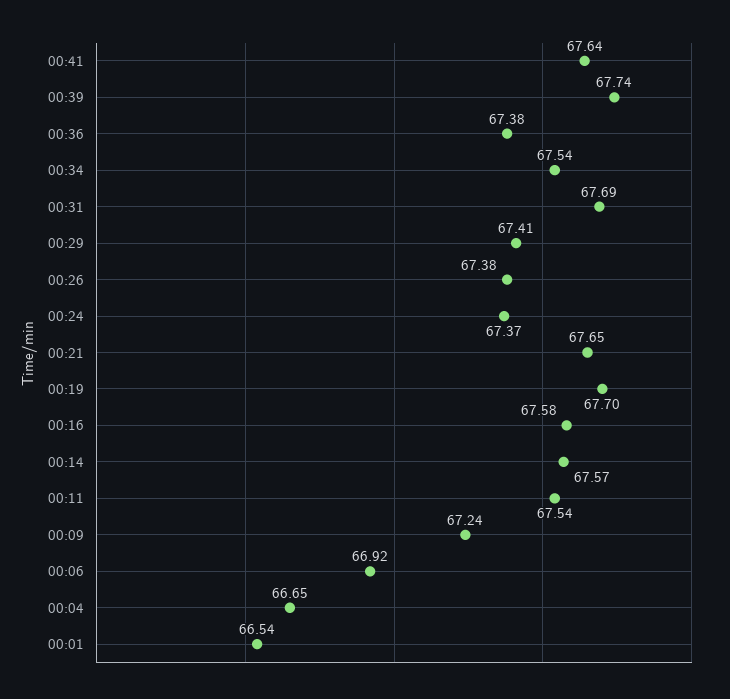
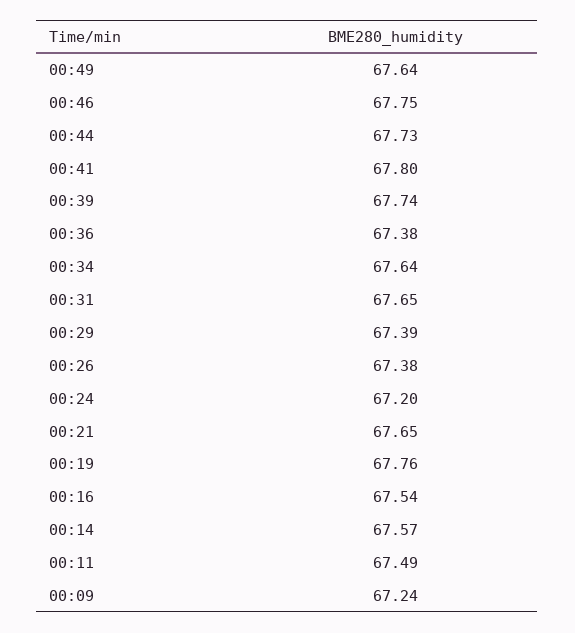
00:41: 67.64 -> 67.8
00:34: 67.54 -> 67.64
00:31: 67.69 -> 67.65
00:29: 67.41 -> 67.39
00:24: 67.37 -> 67.2
00:19: 67.7 -> 67.76
00:16: 67.58 -> 67.54
00:11: 67.54 -> 67.49
00:06: 66.92 -> none
00:04: 66.65 -> none
00:01: 66.54 -> none
00:49: none -> 67.64
00:46: none -> 67.75
00:44: none -> 67.73

